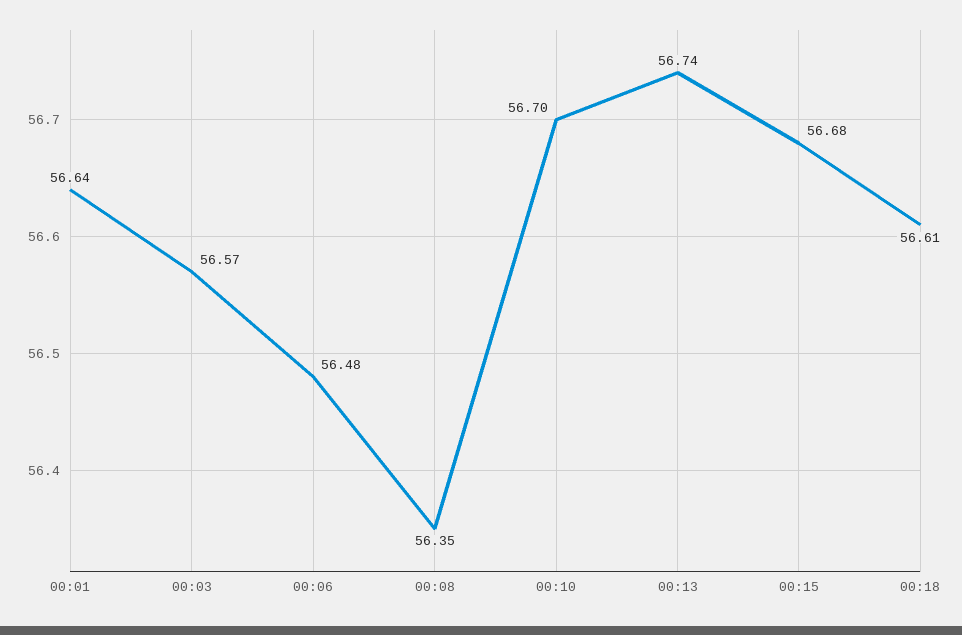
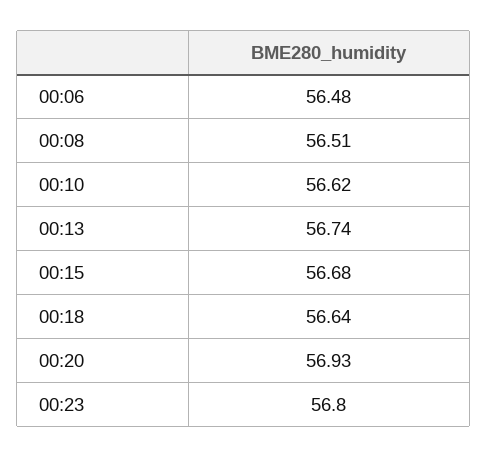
00:01: 56.64 -> none
00:03: 56.57 -> none
00:08: 56.35 -> 56.51
00:10: 56.7 -> 56.62
00:18: 56.61 -> 56.64
00:20: none -> 56.93
00:23: none -> 56.8

